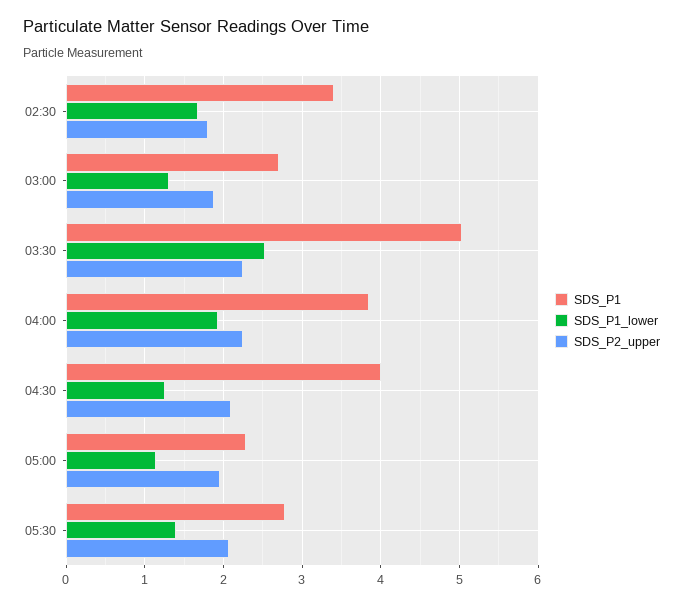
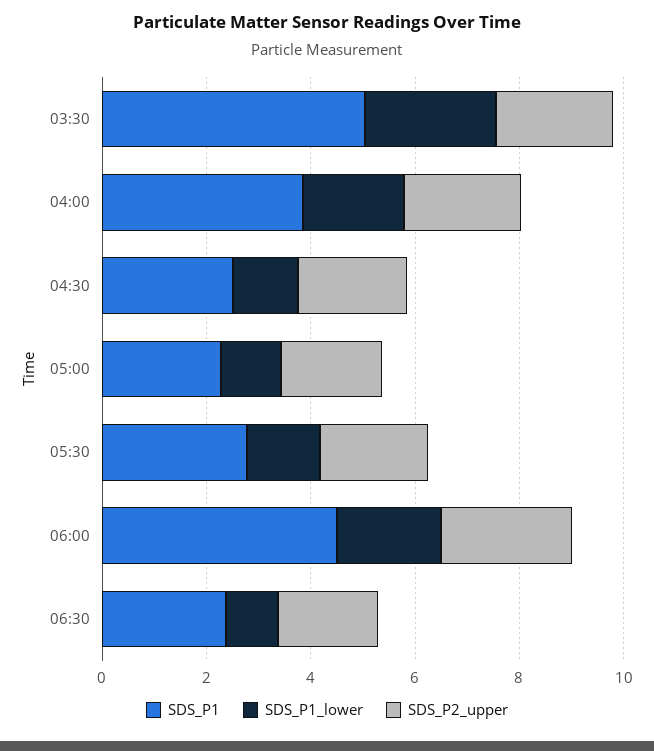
SDS_P1, 02:30: 3.4 -> none
SDS_P1_lower, 02:30: 1.7 -> none
SDS_P2_upper, 02:30: 1.8 -> none
SDS_P1, 03:00: 2.7 -> none
SDS_P1_lower, 03:00: 1.3 -> none
SDS_P2_upper, 03:00: 1.9 -> none
SDS_P1, 04:30: 4 -> 2.5
SDS_P1, 06:00: none -> 4.5
SDS_P1_lower, 06:00: none -> 2
SDS_P2_upper, 06:00: none -> 2.5
SDS_P1, 06:30: none -> 2.5
SDS_P1_lower, 06:30: none -> 1
SDS_P2_upper, 06:30: none -> 2

